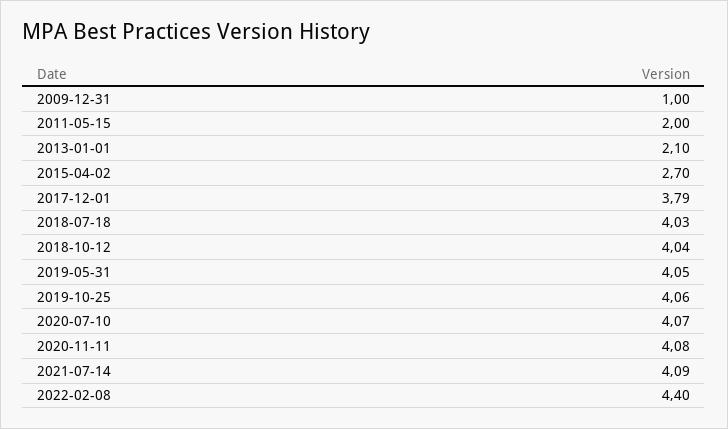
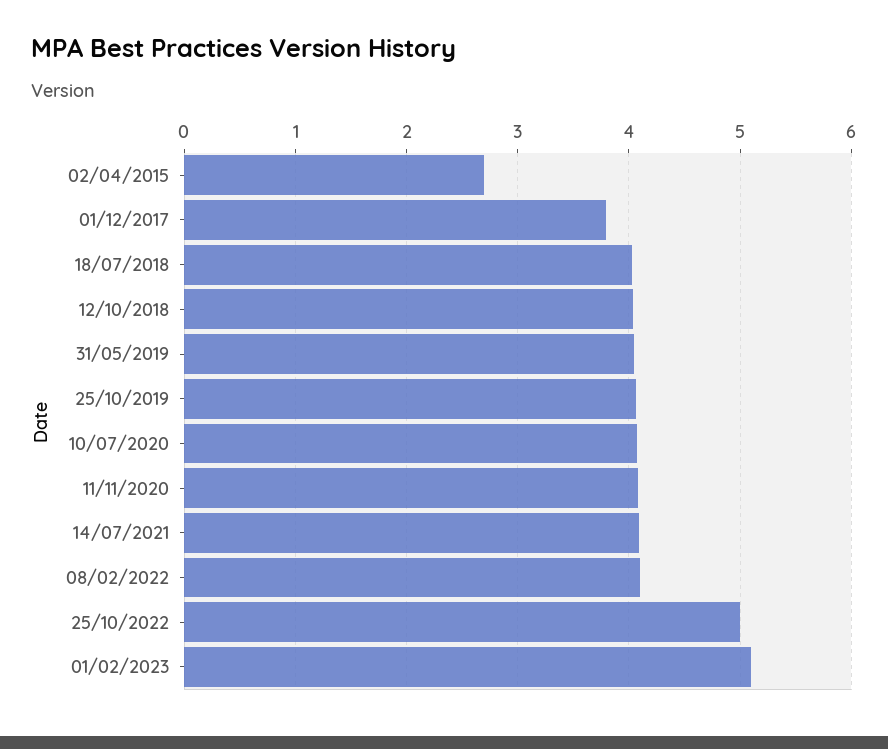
2009-12-31: 1 -> none
2011-05-15: 2 -> none
2013-01-01: 2.1 -> none
2022-02-08: 4.4 -> 4.1
25/10/2022: none -> 5
01/02/2023: none -> 5.1

